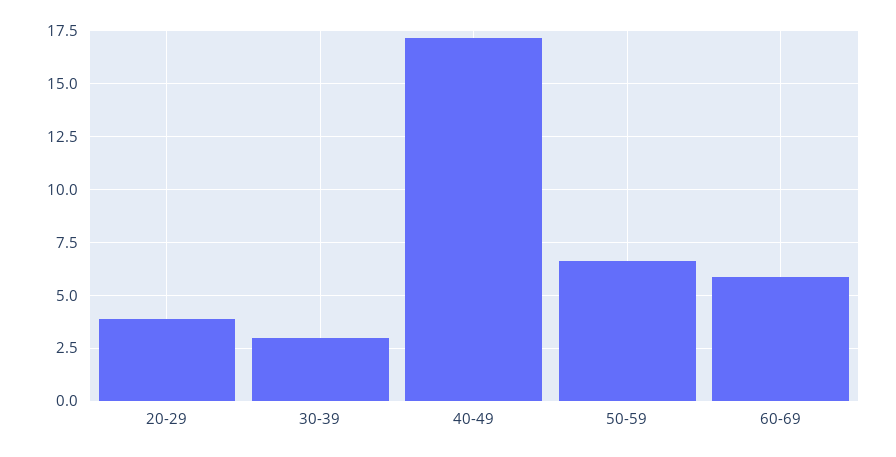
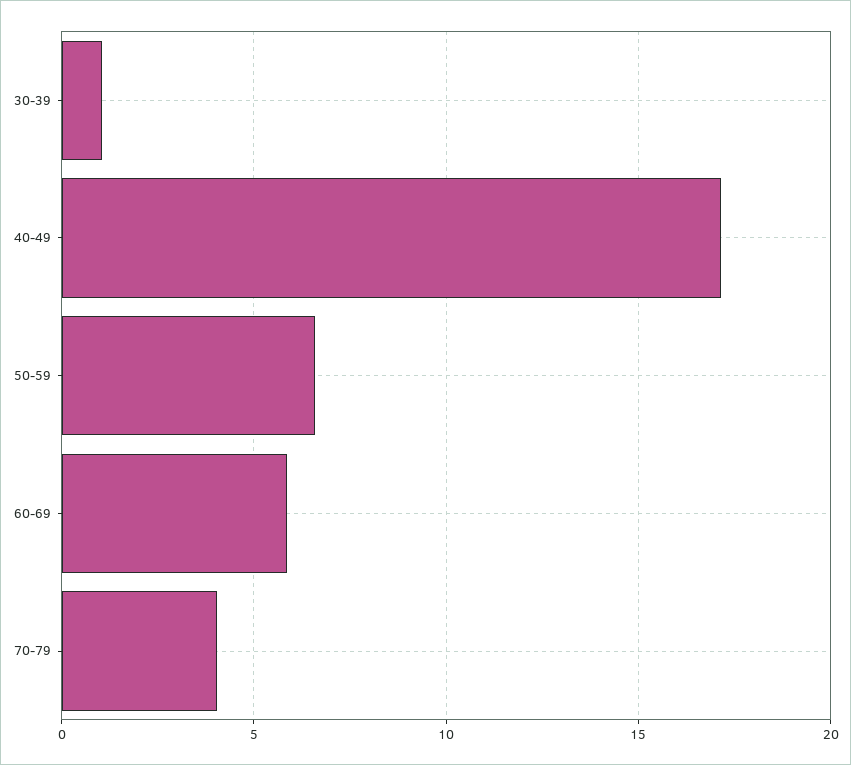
20-29: 4 -> none
30-39: 3 -> 1
70-79: none -> 4

